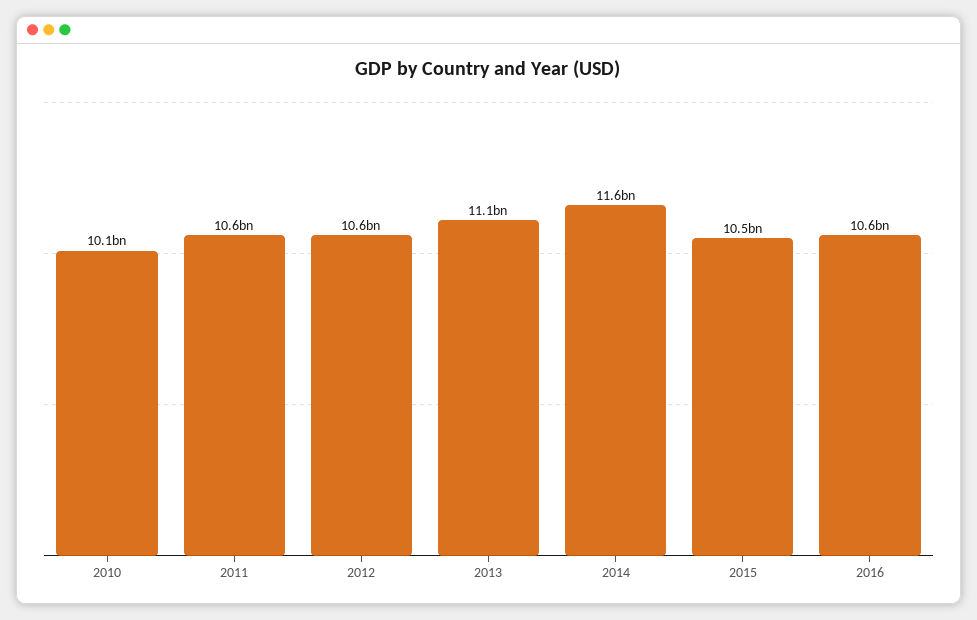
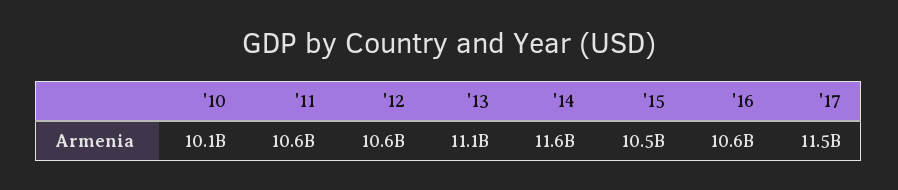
'17: none -> 11500000000

